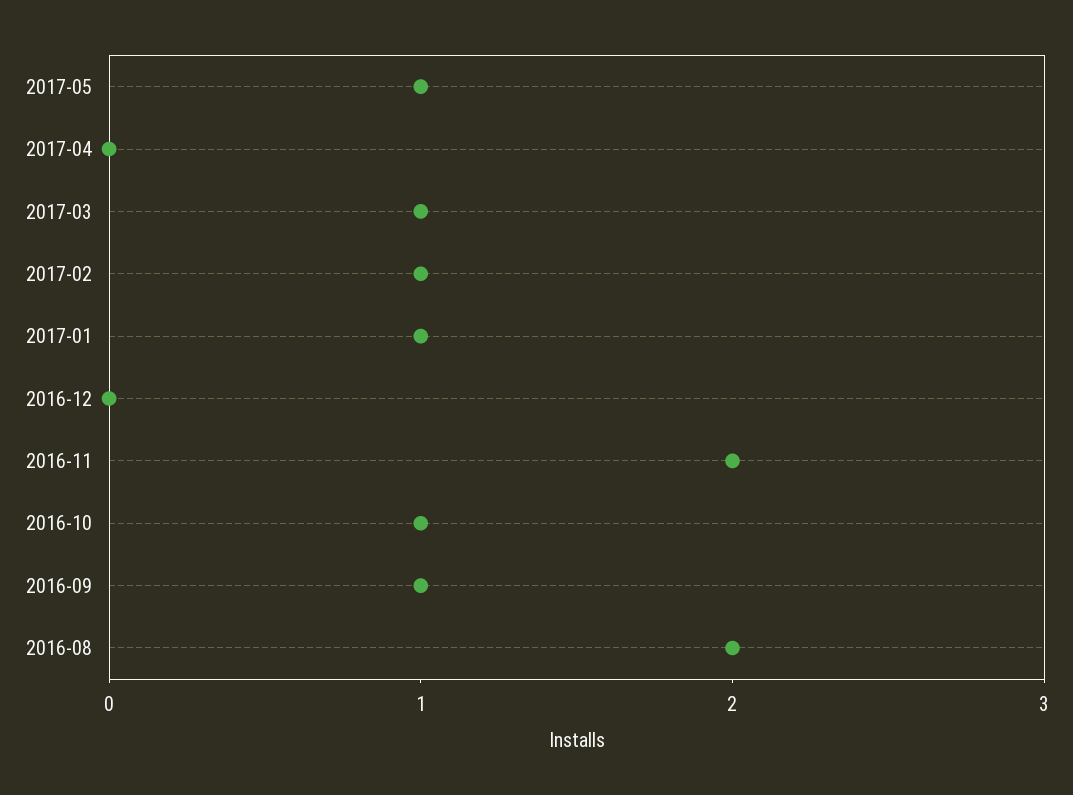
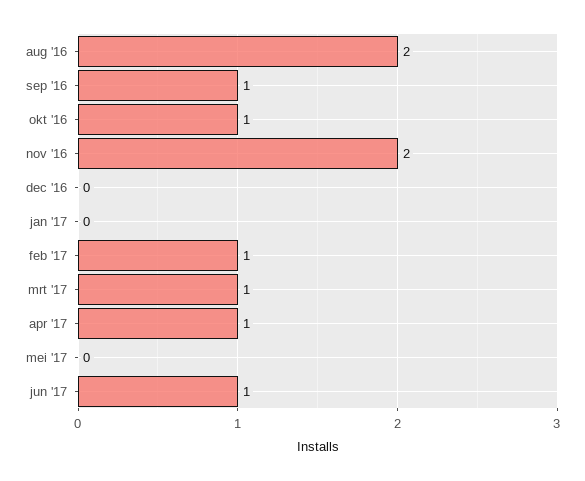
2017-05: 1 -> 0
2017-04: 0 -> 1
2017-01: 1 -> 0
jun '17: none -> 1

